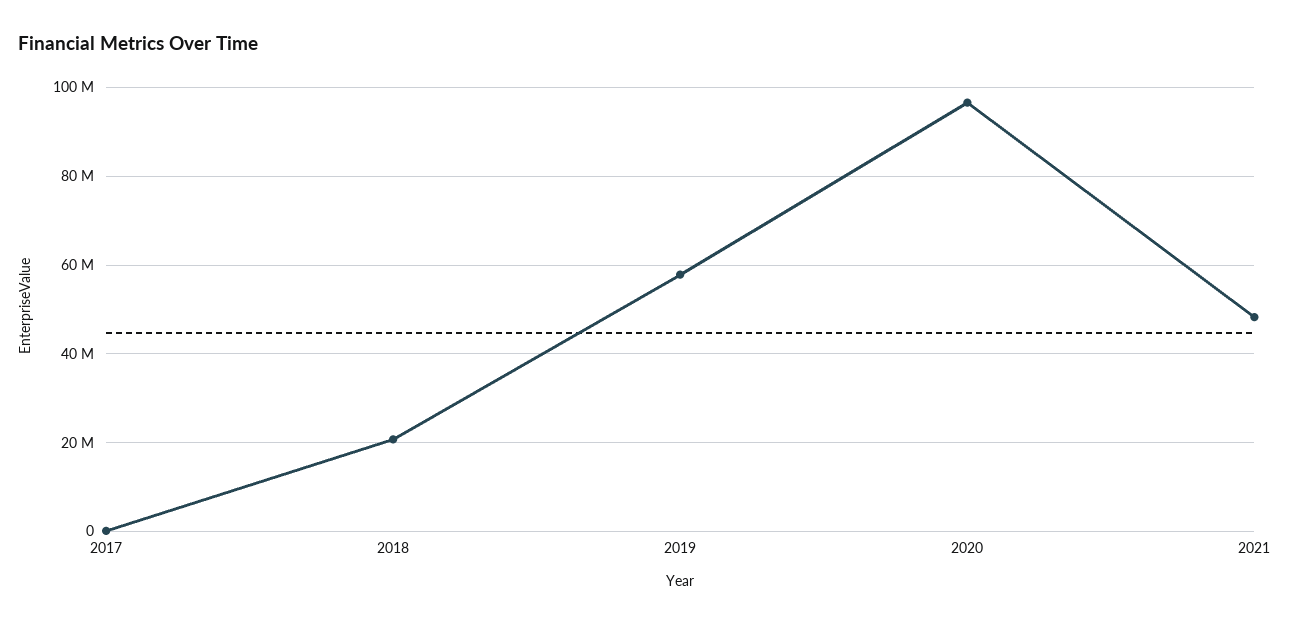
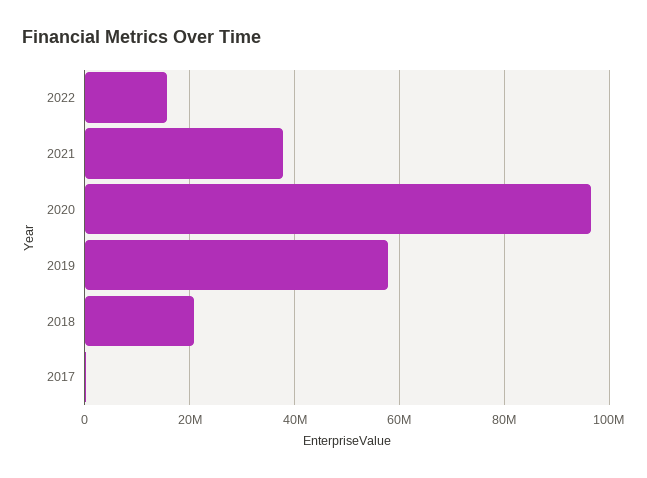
2021: 48000000 -> 38000000
2022: none -> 16000000

